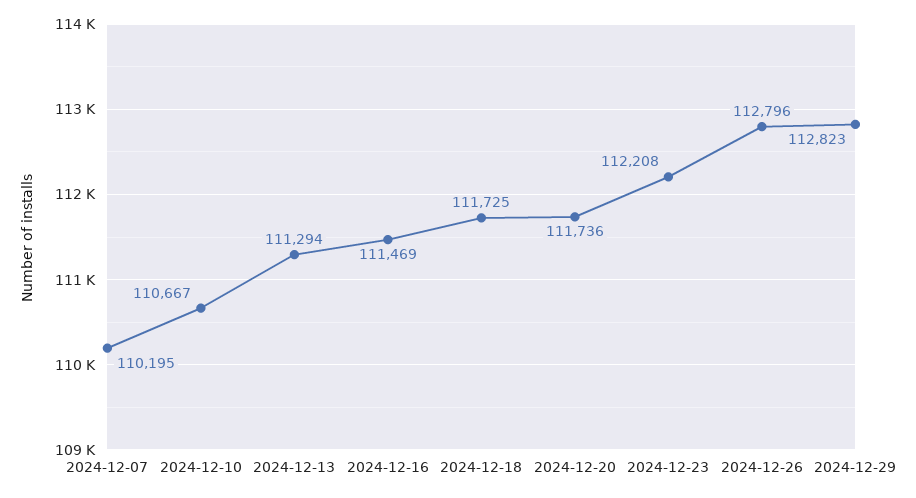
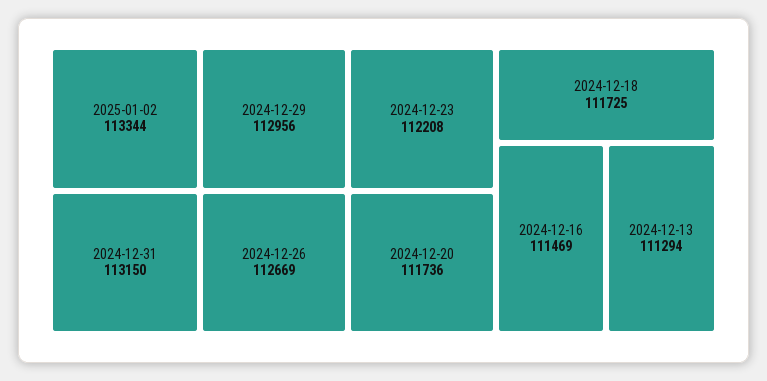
2024-12-07: 110195 -> none
2024-12-10: 110667 -> none
2024-12-26: 112796 -> 112669
2024-12-29: 112823 -> 112956
2025-01-02: none -> 113344
2024-12-31: none -> 113150

